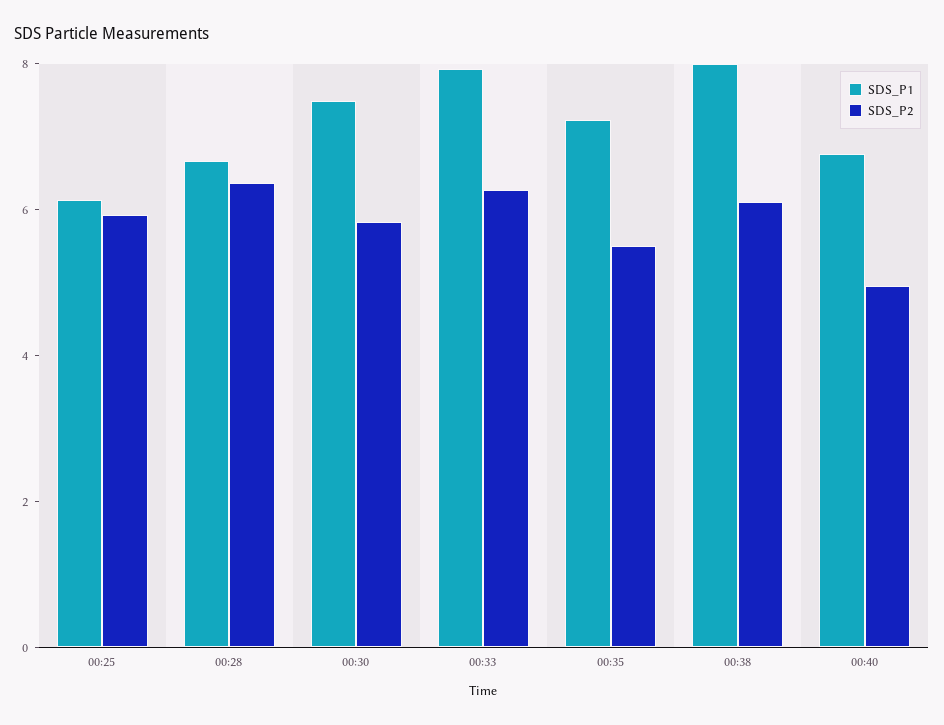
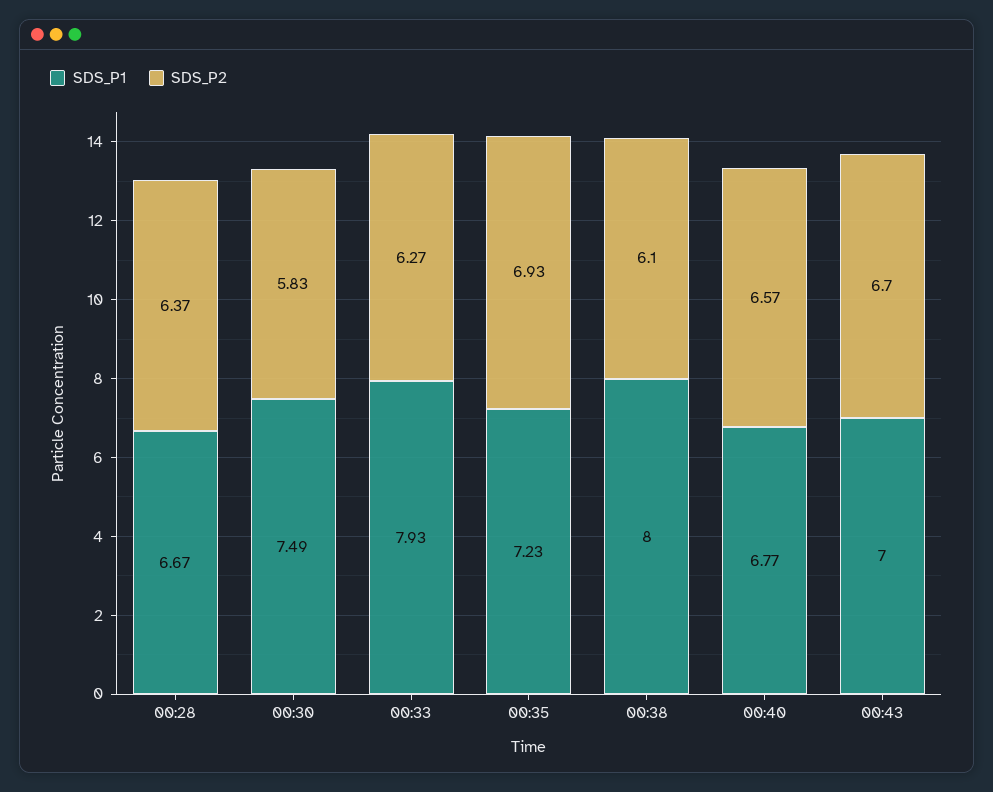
SDS_P1, 00:25: 6 -> none
SDS_P2, 00:25: 6 -> none
SDS_P2, 00:35: 5.5 -> 6.93
SDS_P2, 00:40: 5 -> 6.57
SDS_P1, 00:43: none -> 7
SDS_P2, 00:43: none -> 6.7

